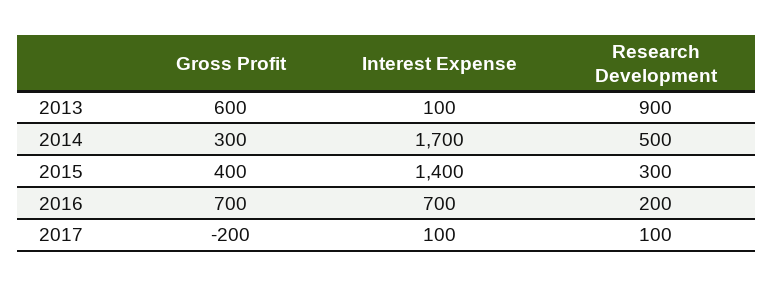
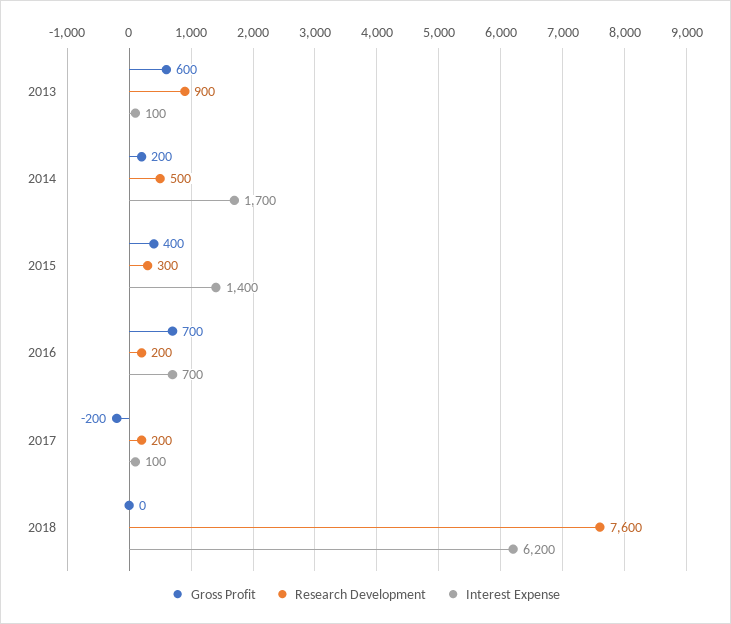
Gross Profit, 2014: 300 -> 200
Research Development, 2017: 100 -> 200
Gross Profit, 2018: none -> 0
Research Development, 2018: none -> 7600
Interest Expense, 2018: none -> 6200

